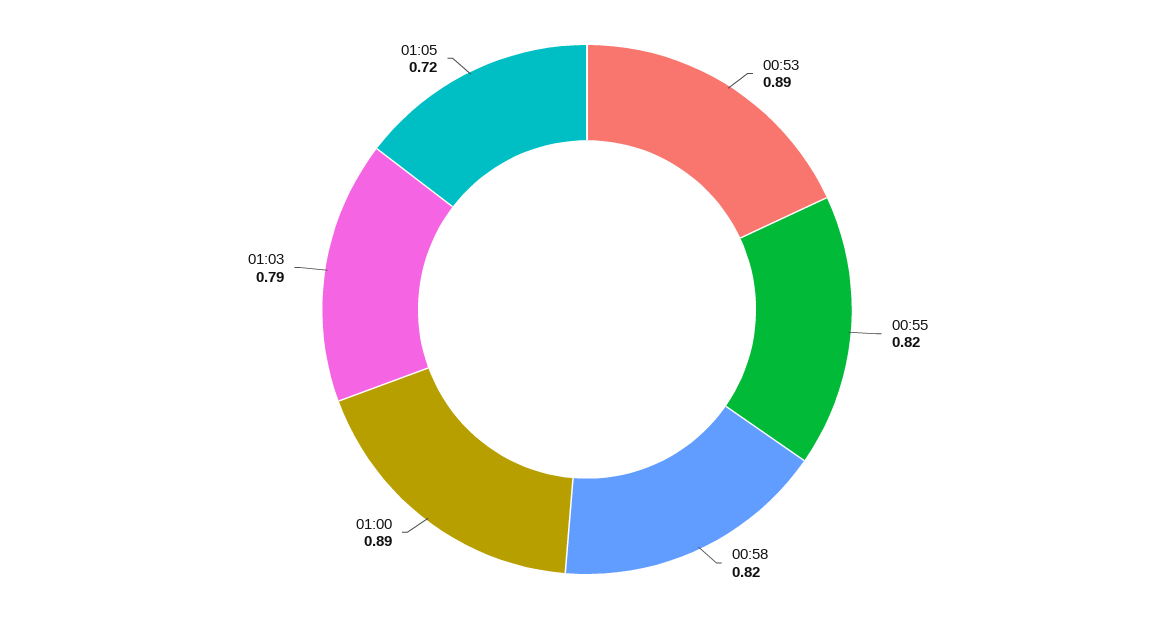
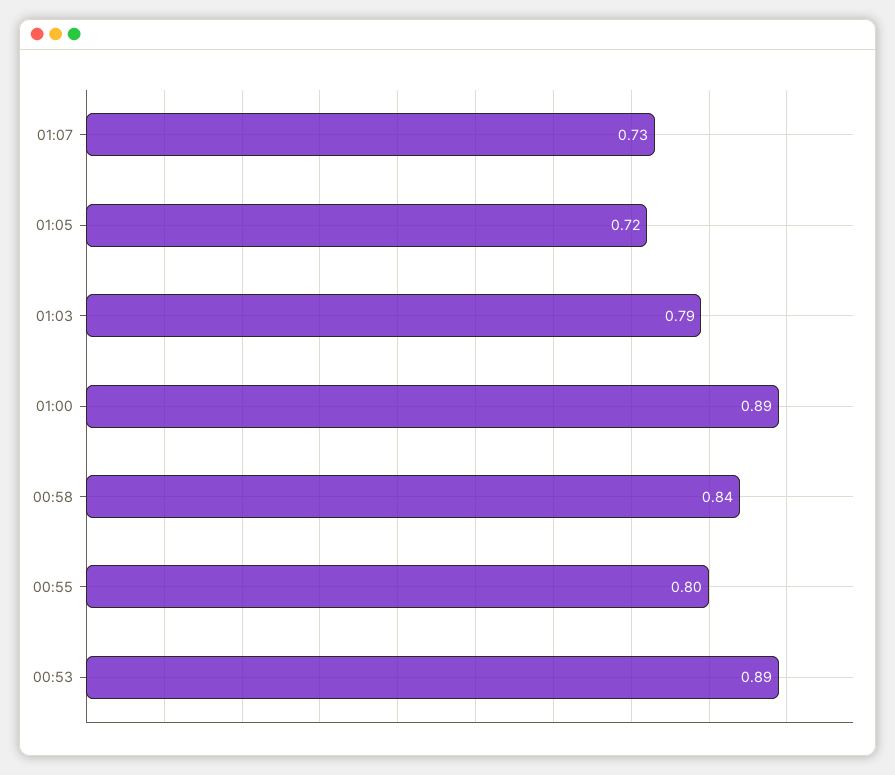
00:55: 0.82 -> 0.8
00:58: 0.82 -> 0.84
01:07: none -> 0.73

